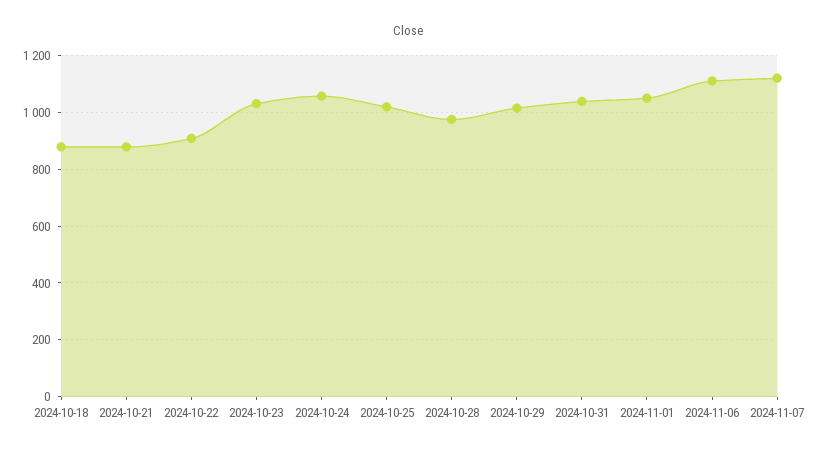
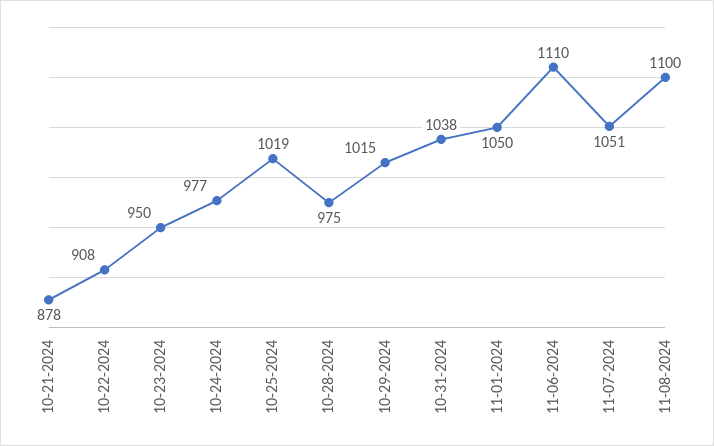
2024-10-18: 875 -> none
2024-10-23: 1025 -> 950
2024-10-24: 1050 -> 977
2024-11-07: 1125 -> 1051
11-08-2024: none -> 1100

